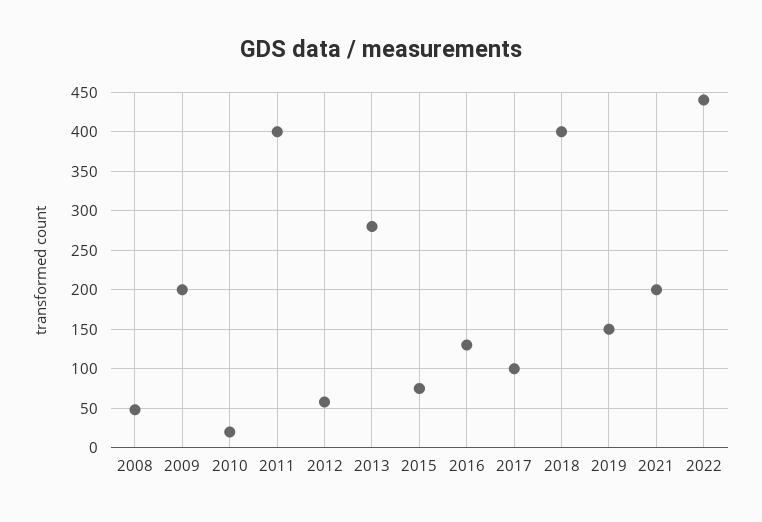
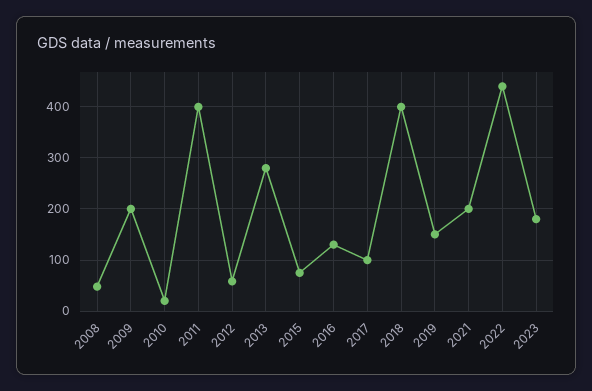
2023: none -> 180

